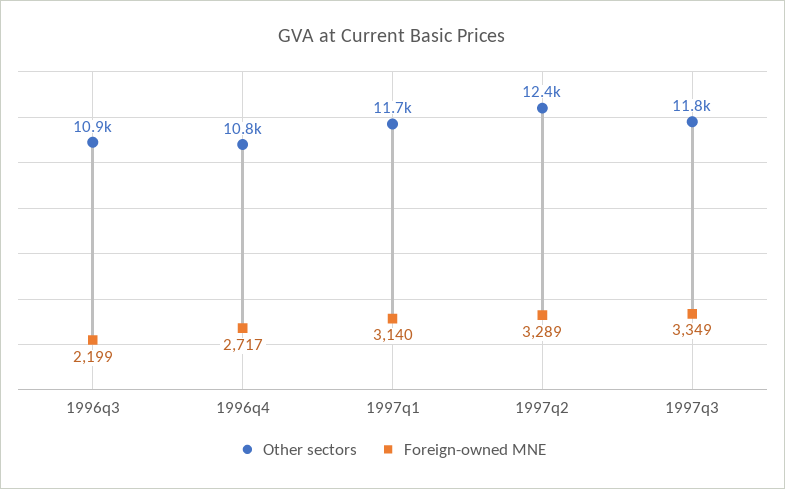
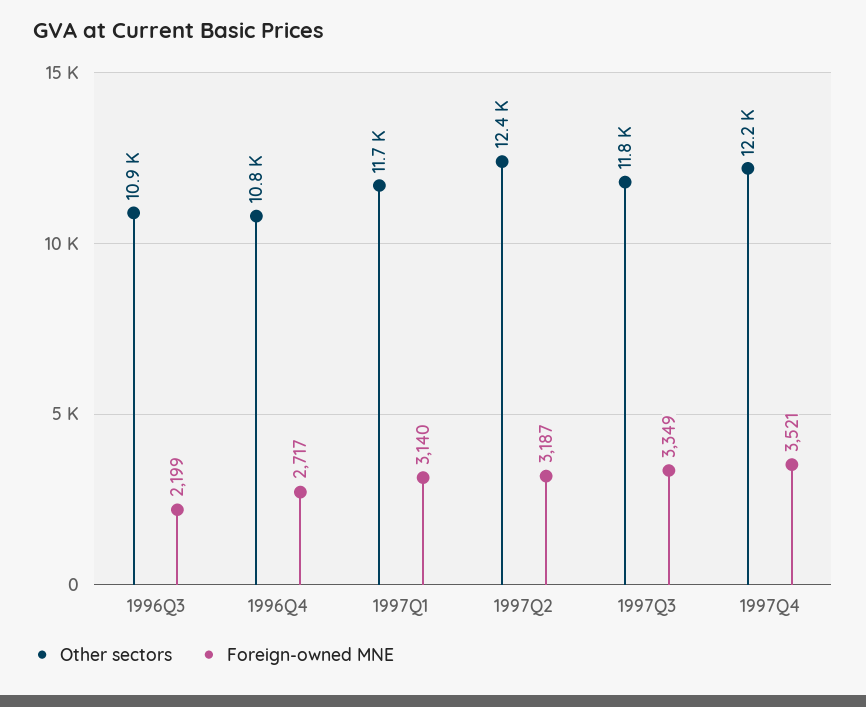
Foreign-owned MNE, 1997q2: 3289 -> 3187
Other sectors, 1997Q4: none -> 12200
Foreign-owned MNE, 1997Q4: none -> 3521

